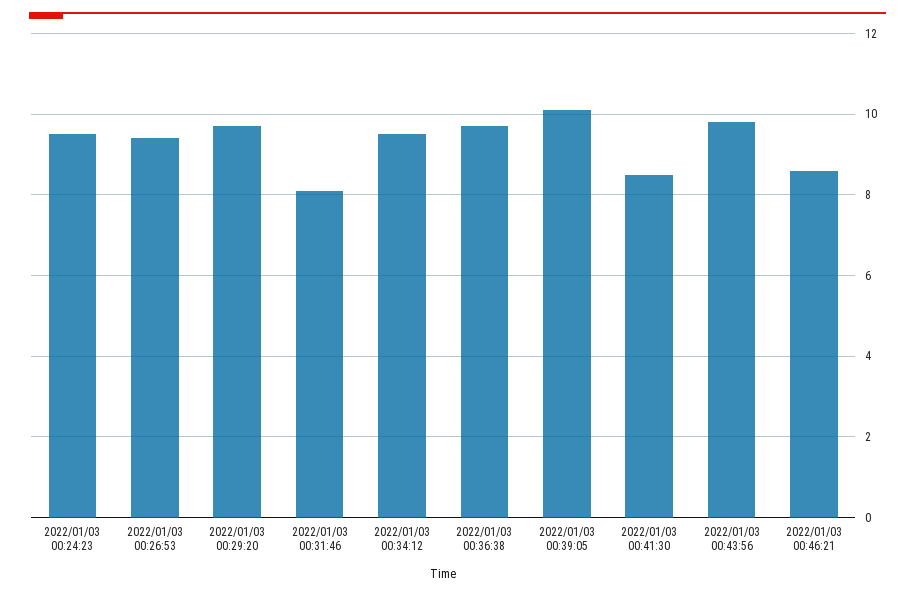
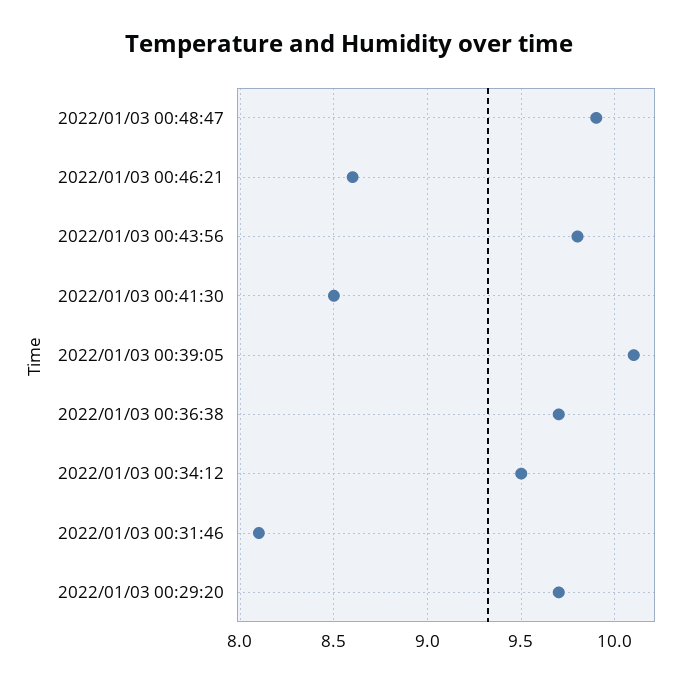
2022/01/03 00:24:23: 9.5 -> none
2022/01/03 00:26:53: 9.5 -> none
2022/01/03 00:48:47: none -> 9.9

